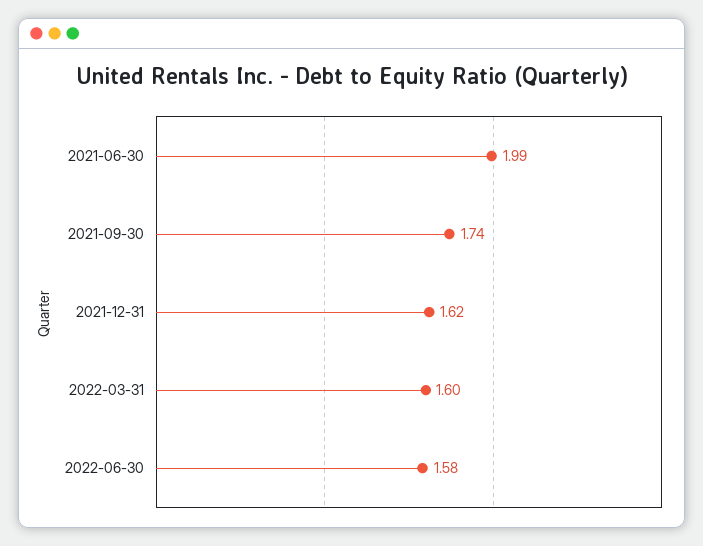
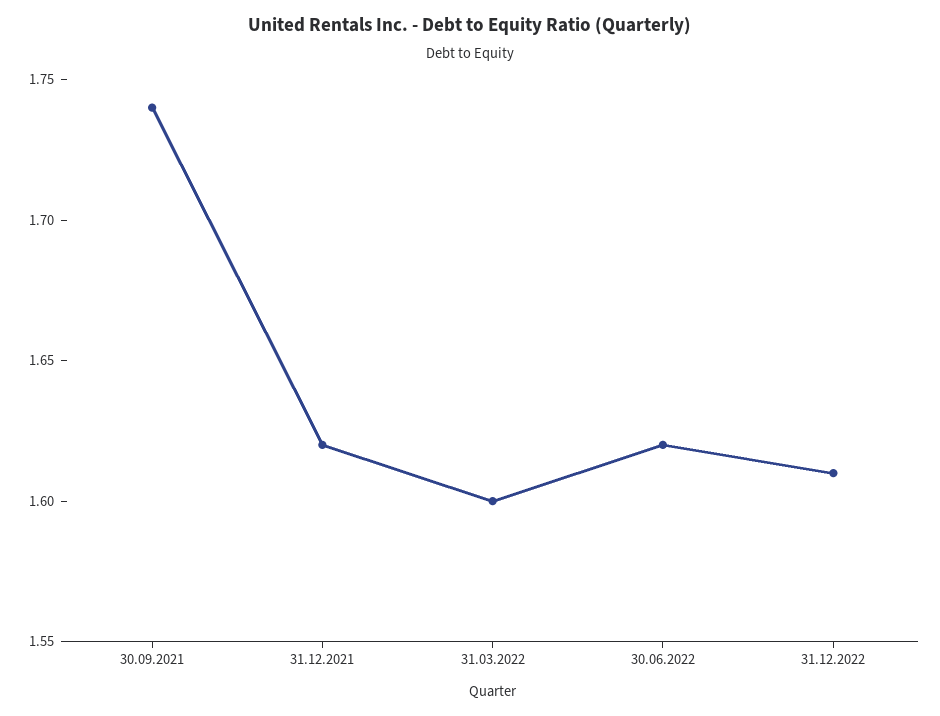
2021-06-30: 1.99 -> none
2022-06-30: 1.58 -> 1.62
31.12.2022: none -> 1.61

